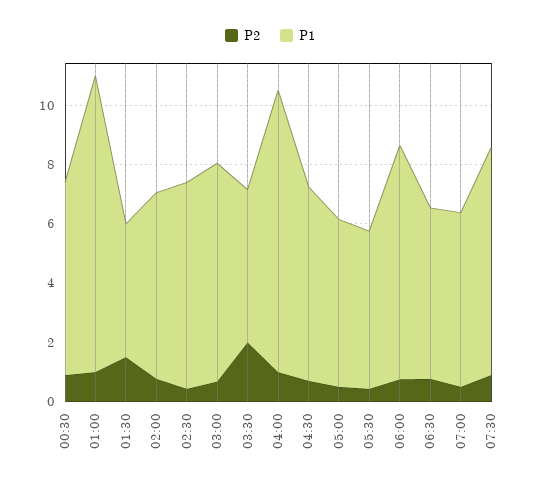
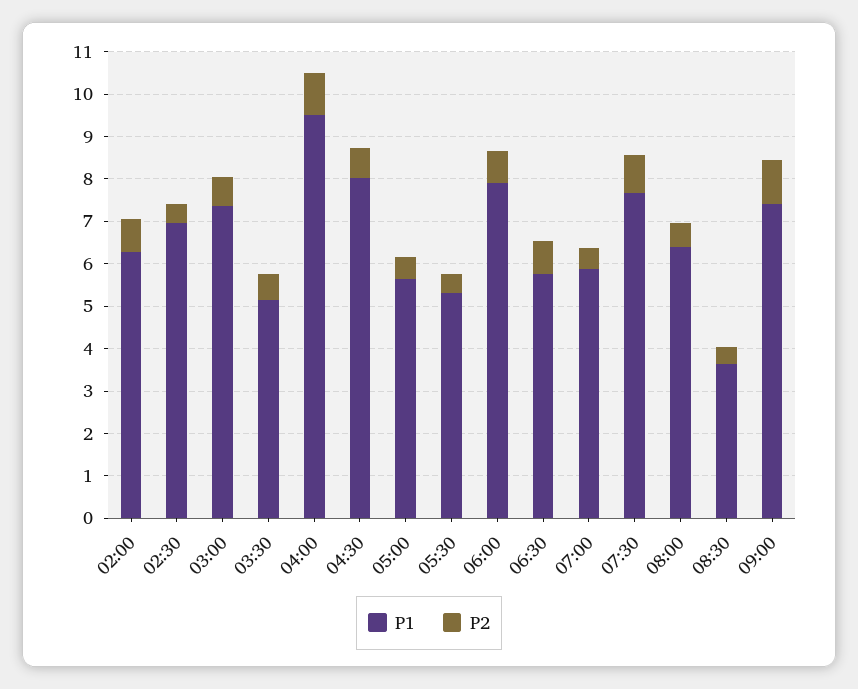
P2, 00:30: 1 -> none
P1, 00:30: 6.5 -> none
P2, 01:00: 1 -> none
P1, 01:00: 10 -> none
P2, 01:30: 1.5 -> none
P1, 01:30: 4.5 -> none
P2, 03:30: 2 -> 0.6
P1, 04:30: 6.5 -> 8
P1, 08:00: none -> 6.4
P2, 08:00: none -> 0.6
P1, 08:30: none -> 3.6
P2, 08:30: none -> 0.4
P1, 09:00: none -> 7.4
P2, 09:00: none -> 1

